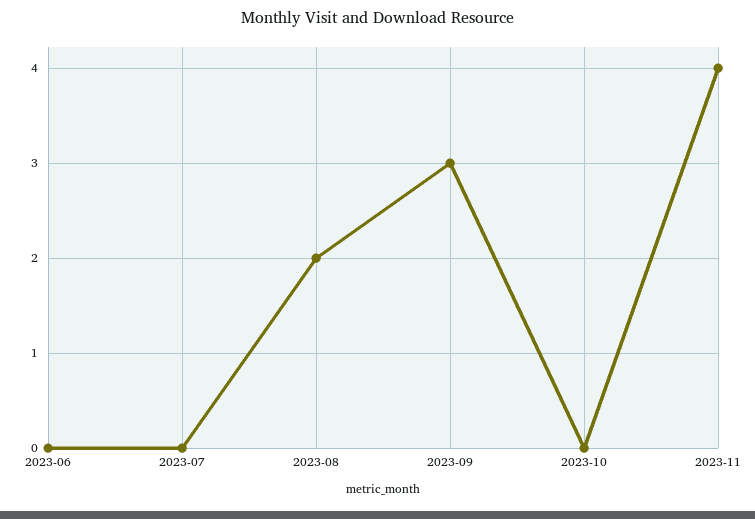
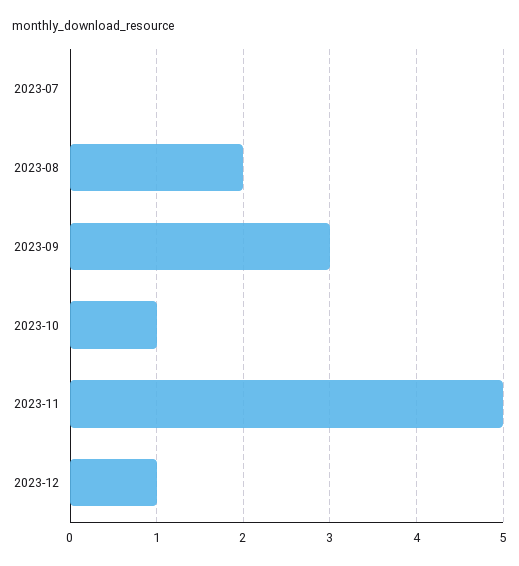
2023-06: 0 -> none
2023-10: 0 -> 1
2023-11: 4 -> 5
2023-12: none -> 1

